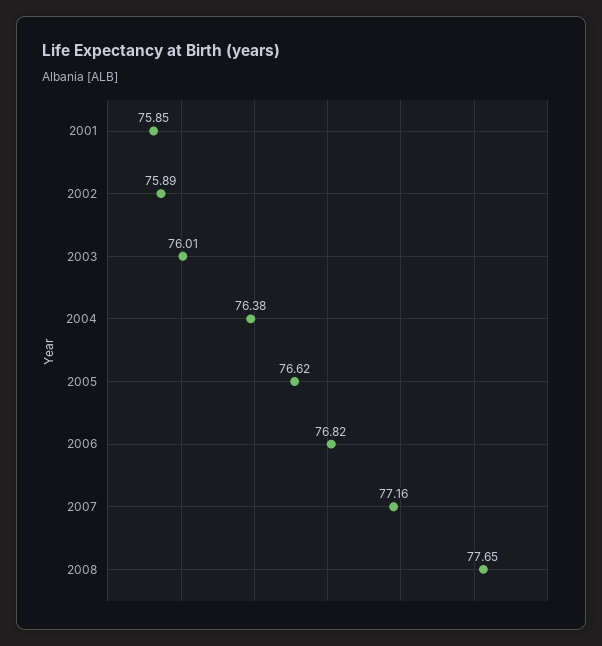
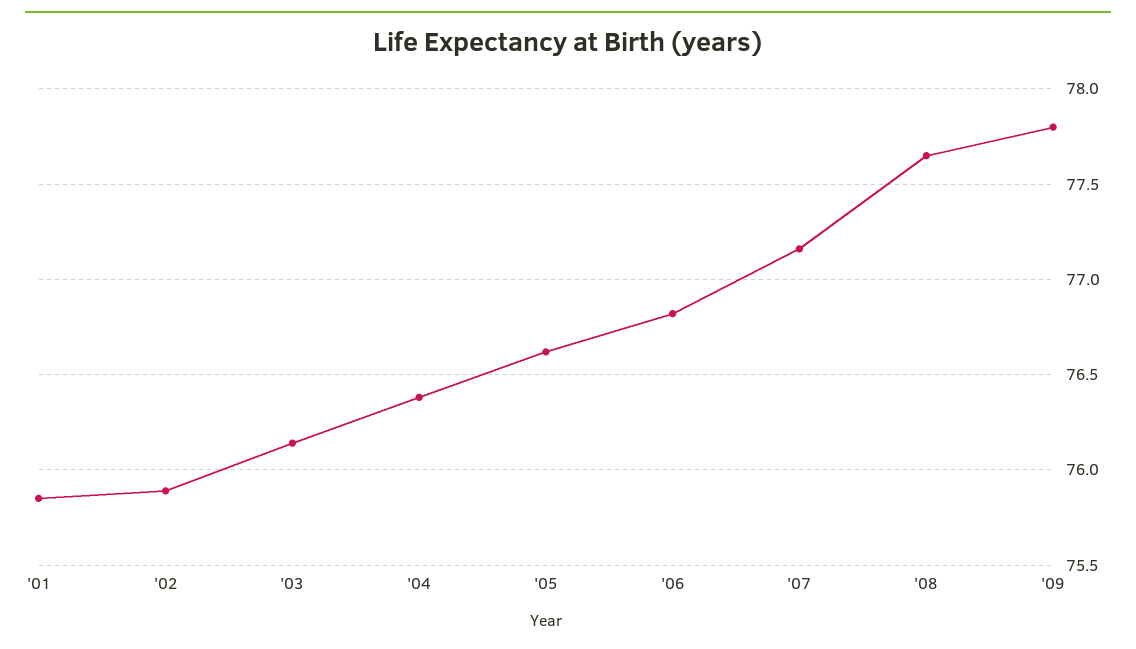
2003: 76.01 -> 76.15
'09: none -> 77.8

